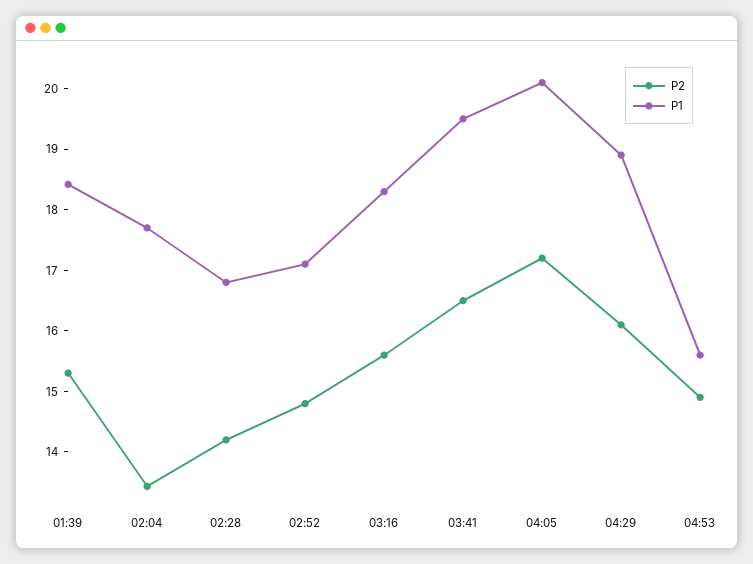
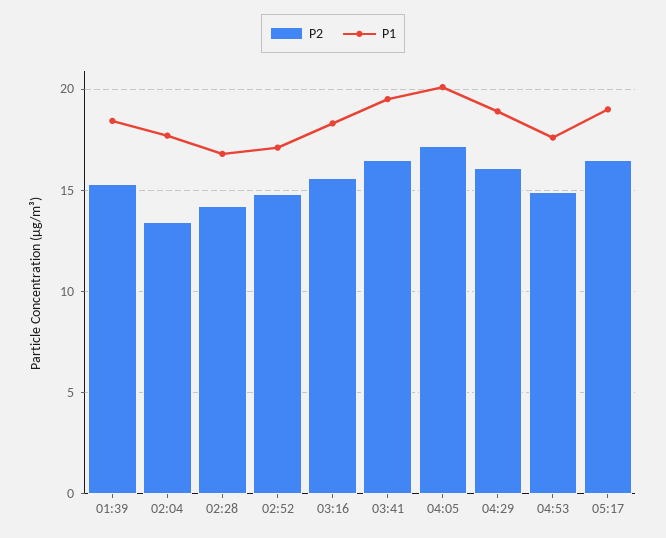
P1, 04:53: 15.6 -> 17.5
P2, 05:17: none -> 16.5
P1, 05:17: none -> 19

